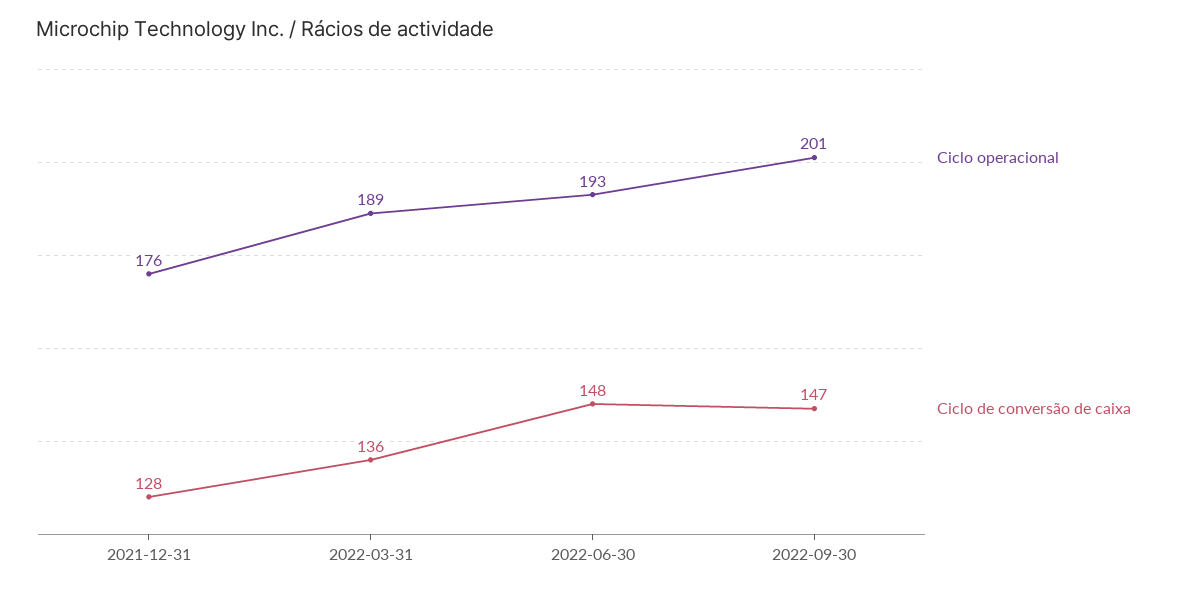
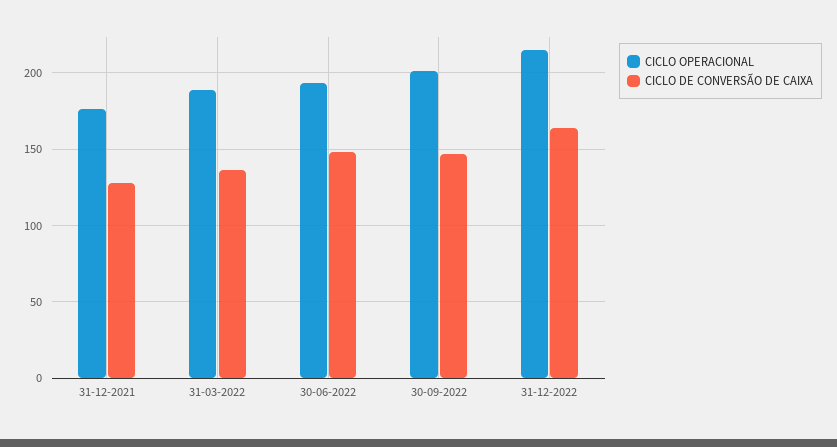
Ciclo operacional, 31-12-2022: none -> 215
Ciclo de conversão de caixa, 31-12-2022: none -> 165

